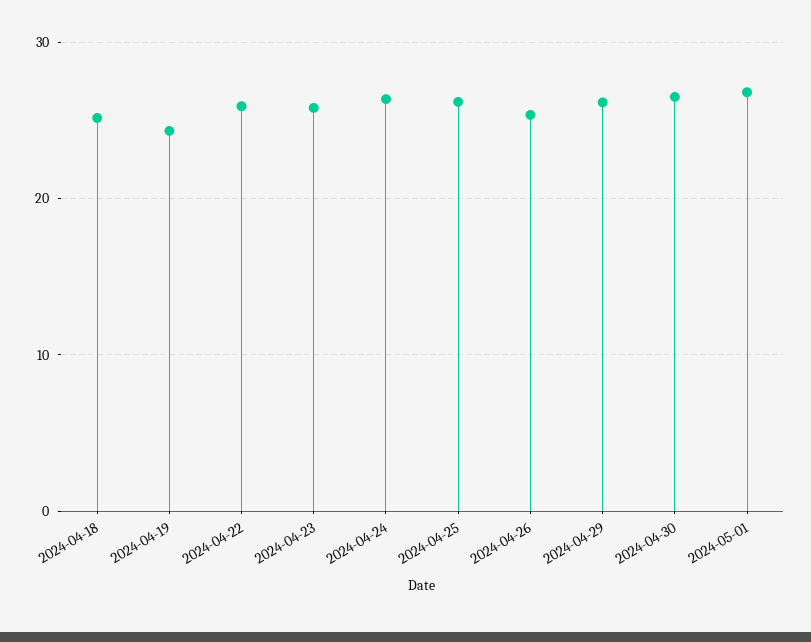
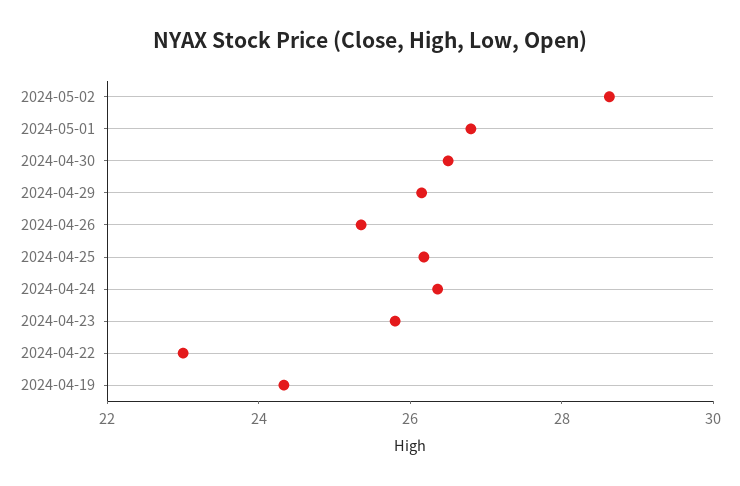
2024-04-18: 25 -> none
2024-04-22: 26 -> 23
2024-05-02: none -> 28.5

